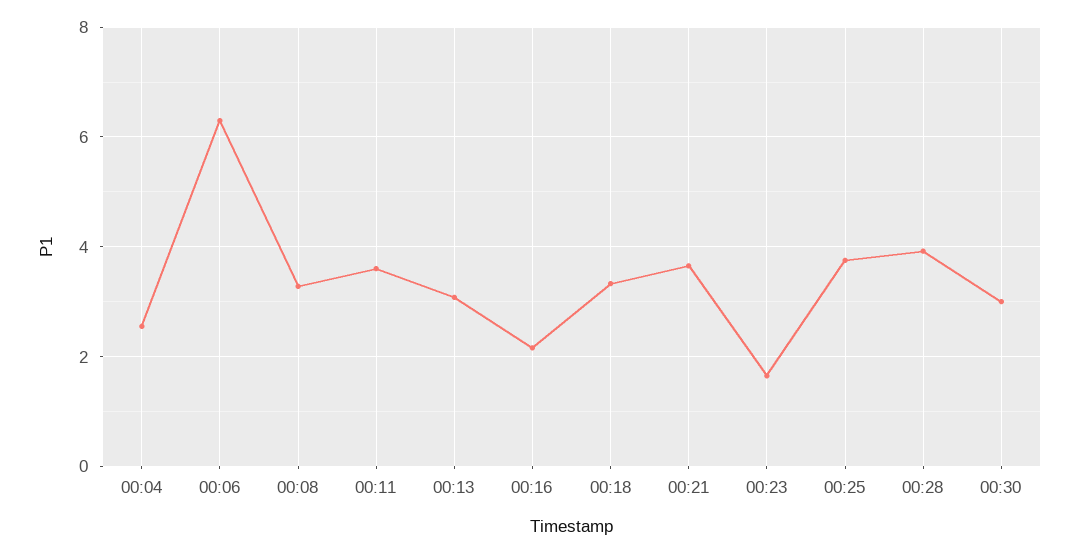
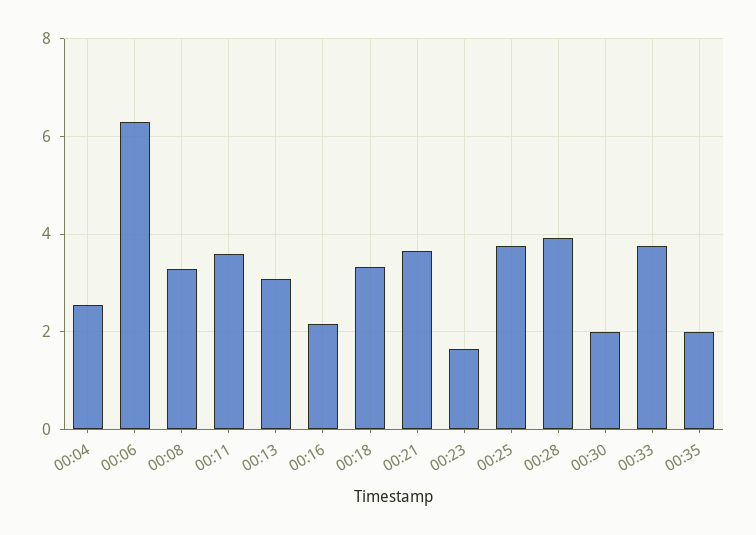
00:30: 3 -> 2
00:33: none -> 3.8
00:35: none -> 2

